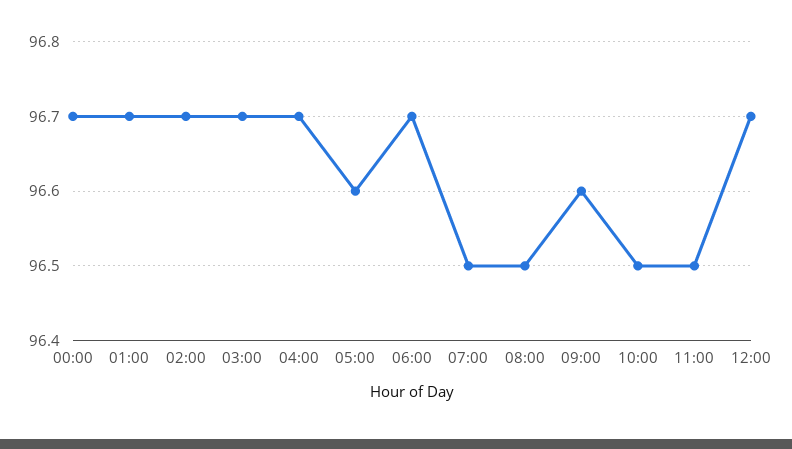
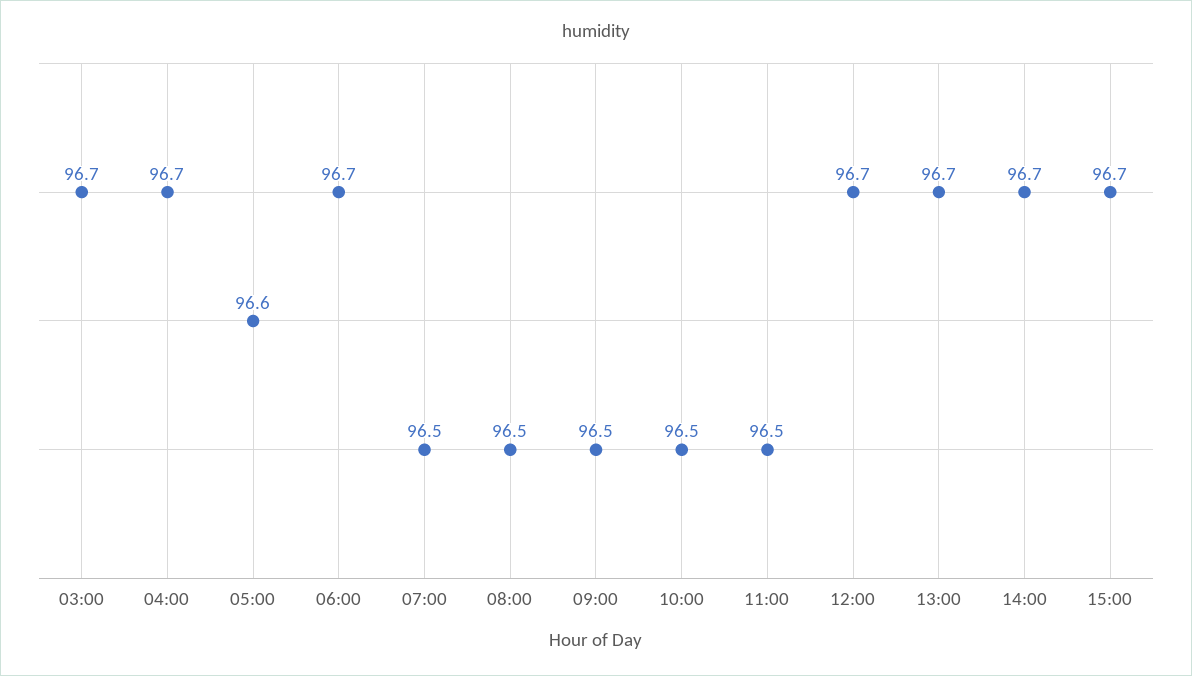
00:00: 96.7 -> none
01:00: 96.7 -> none
02:00: 96.7 -> none
09:00: 96.6 -> 96.5
13:00: none -> 96.7
14:00: none -> 96.7
15:00: none -> 96.7

